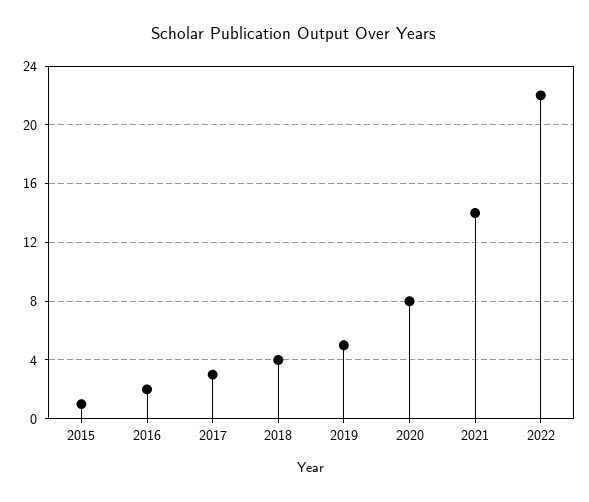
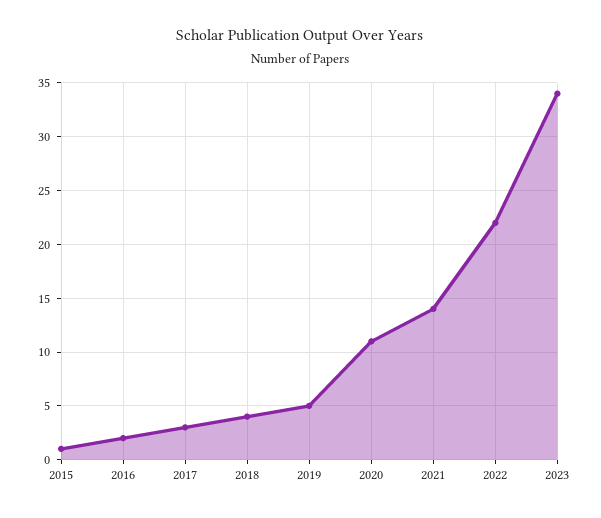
2020: 8 -> 11
2023: none -> 34

